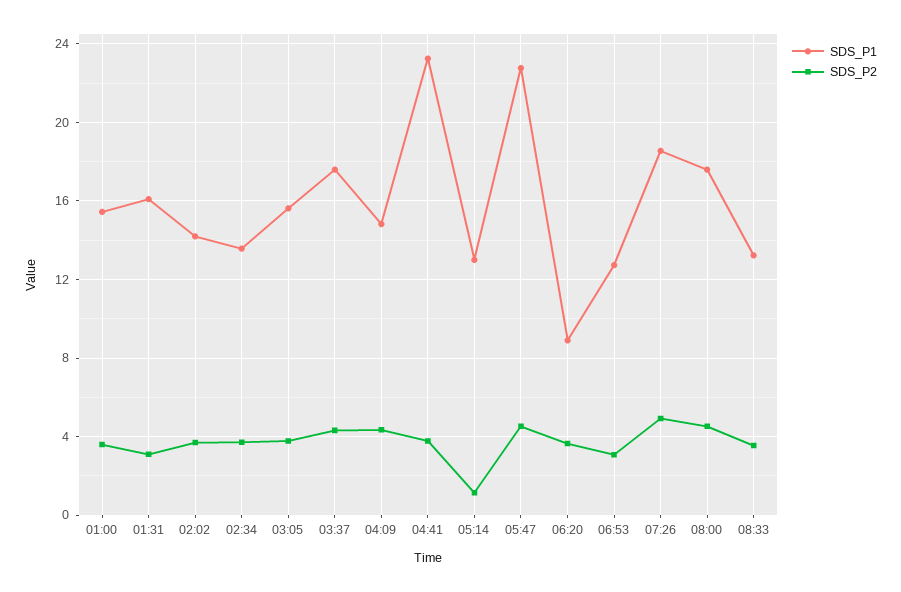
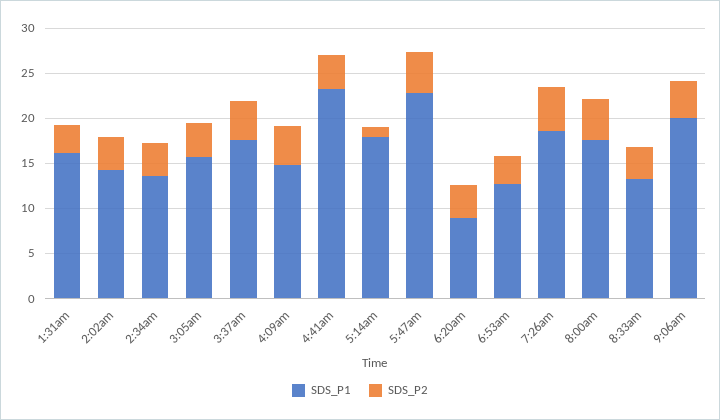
SDS_P1, 01:00: 15.5 -> none
SDS_P2, 01:00: 3.5 -> none
SDS_P1, 05:14: 13 -> 18
SDS_P1, 9:06am: none -> 20
SDS_P2, 9:06am: none -> 4

